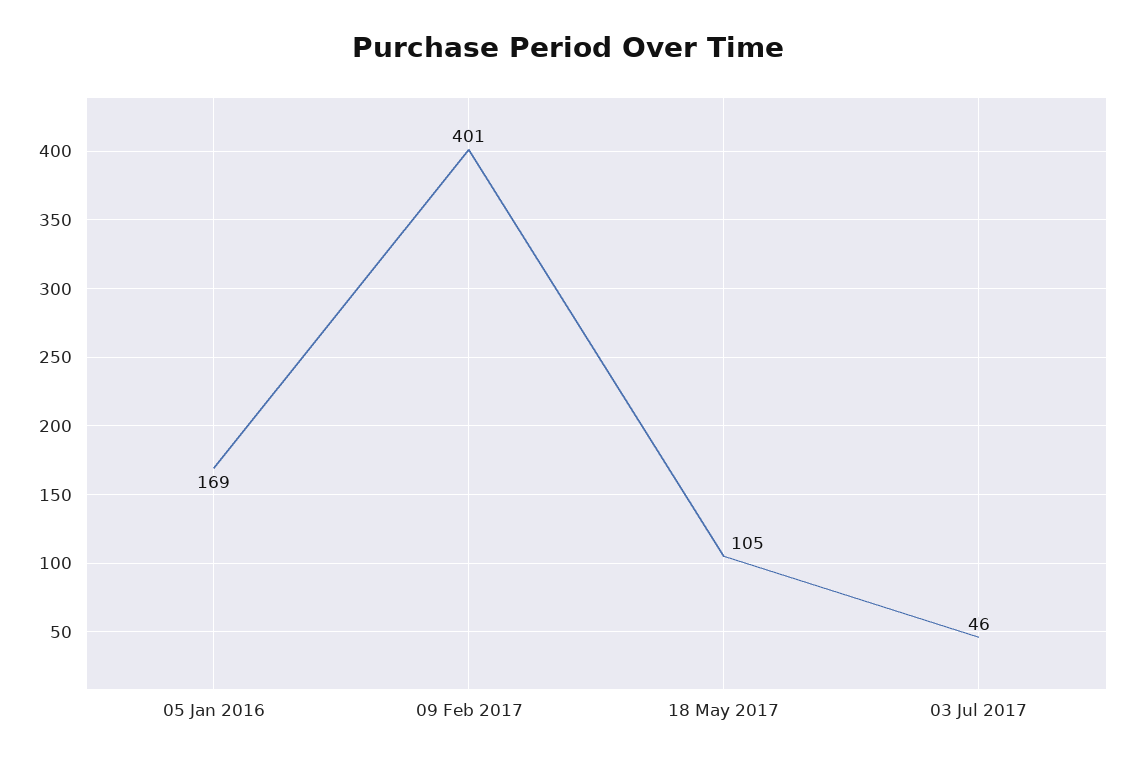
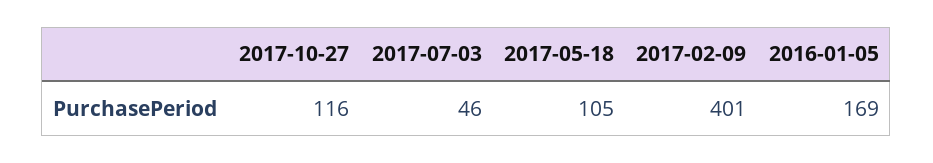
2017-10-27: none -> 116

